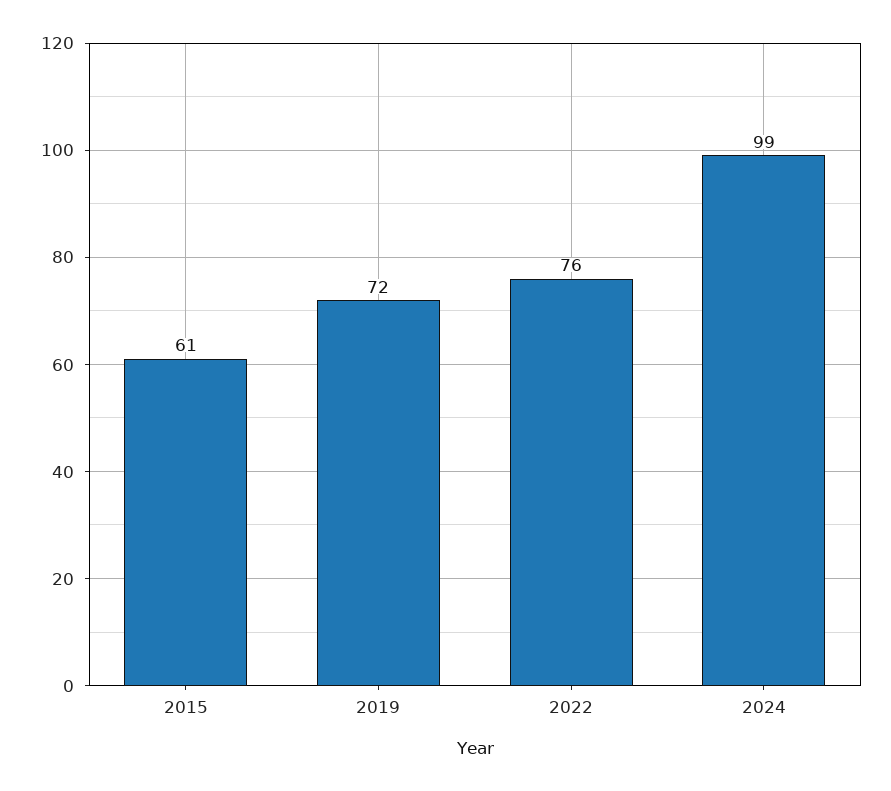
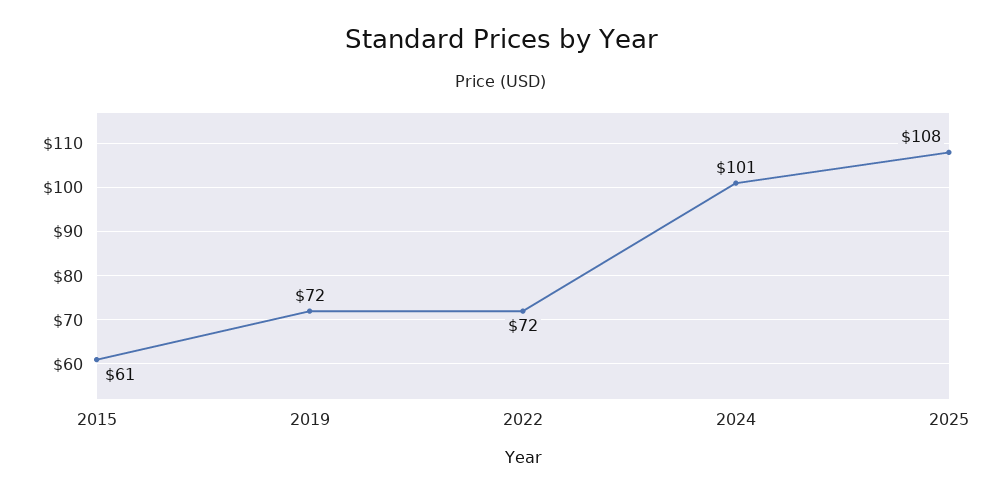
2022: 76 -> 72
2024: 99 -> 101
2025: none -> 108

